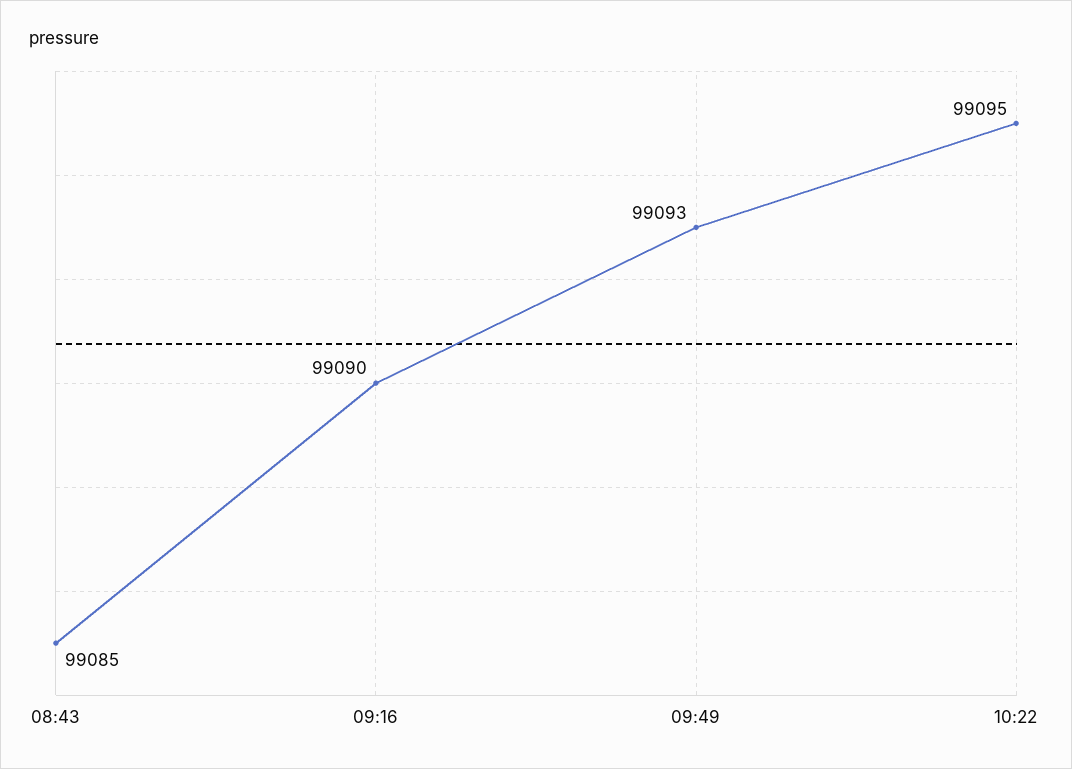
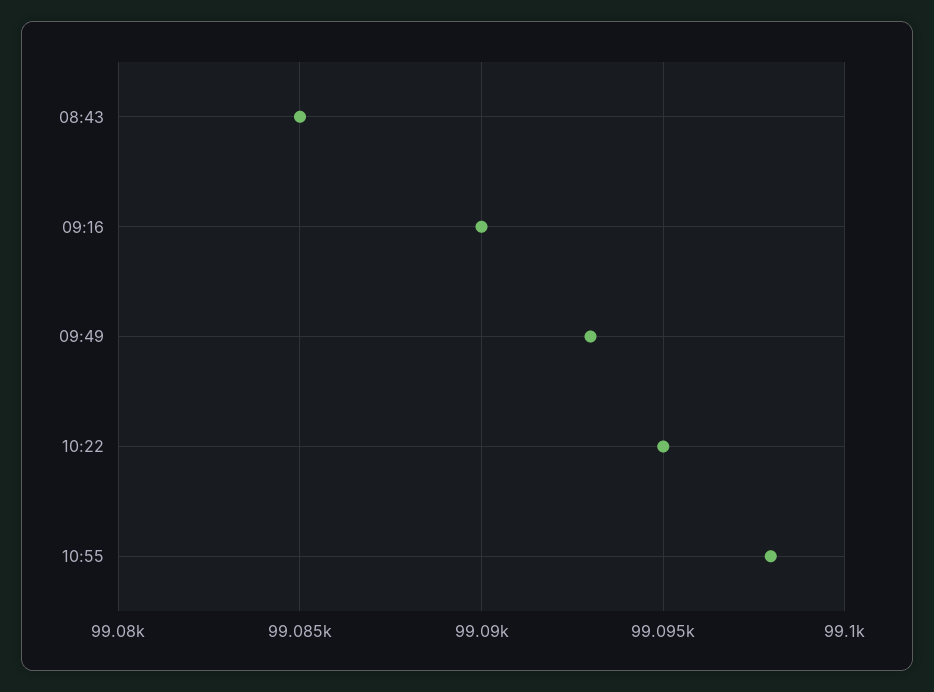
10:55: none -> 99098

